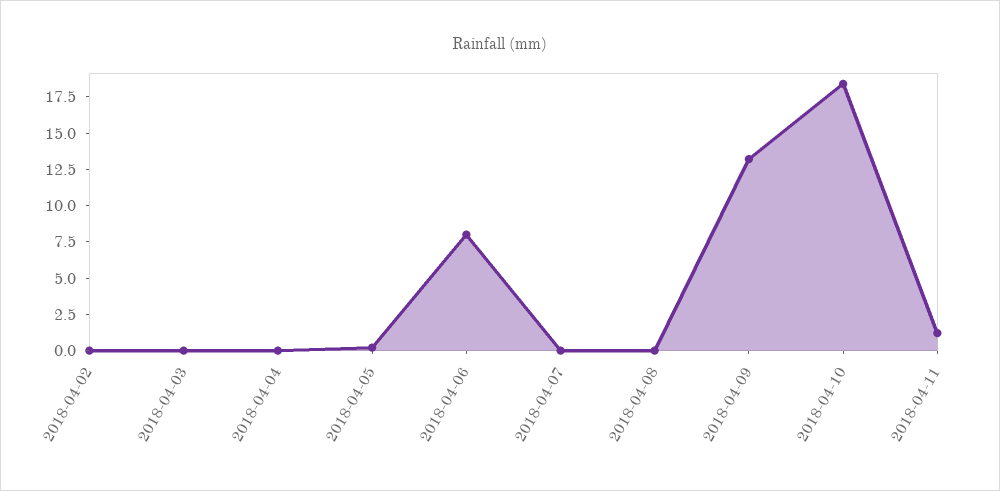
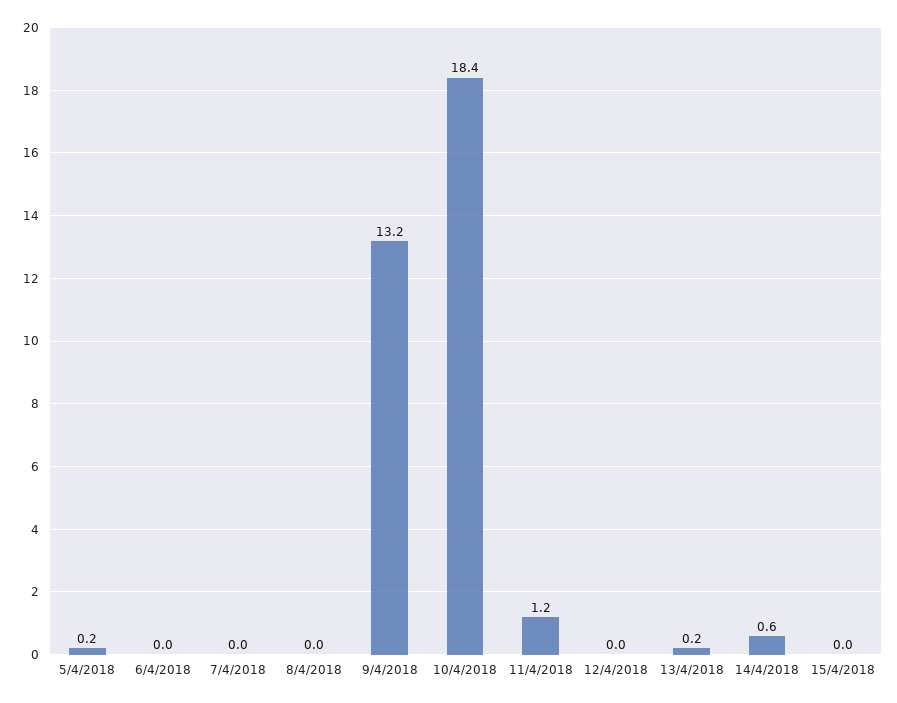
2018-04-02: 0 -> none
2018-04-03: 0 -> none
2018-04-04: 0 -> none
2018-04-06: 7.5 -> 0
12/4/2018: none -> 0
13/4/2018: none -> 0.2
14/4/2018: none -> 0.6
15/4/2018: none -> 0

